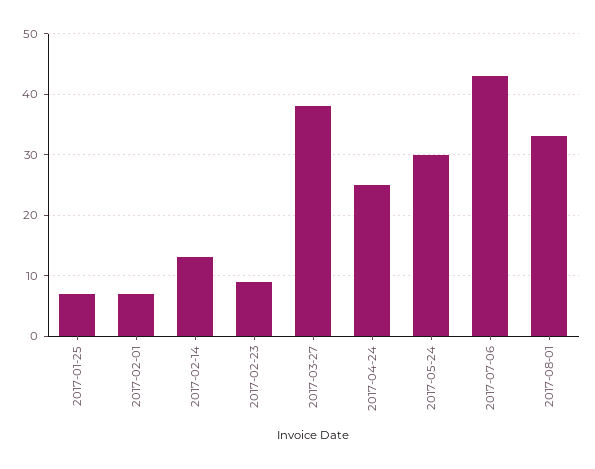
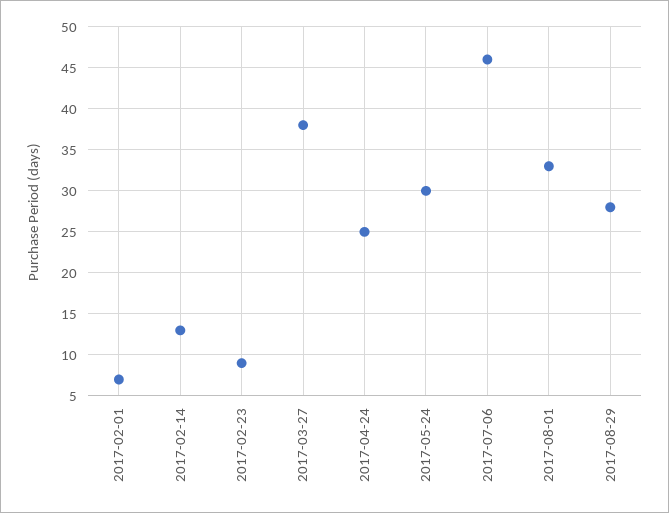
2017-01-25: 7 -> none
2017-07-06: 43 -> 46
2017-08-29: none -> 28

